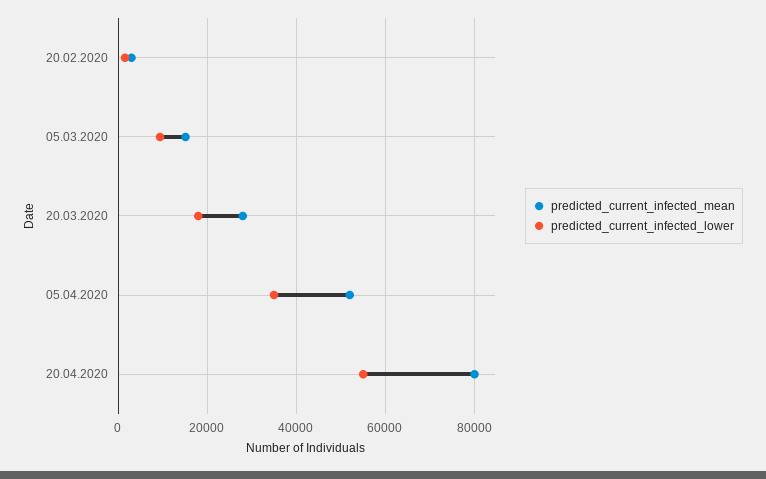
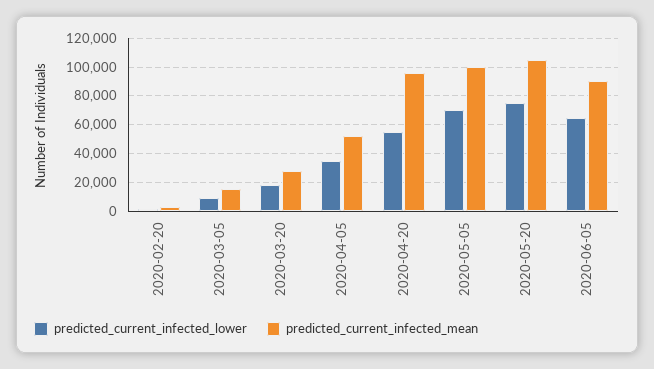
predicted_current_infected_mean, 20.04.2020: 80000 -> 95000
predicted_current_infected_lower, 2020-05-05: none -> 70000
predicted_current_infected_mean, 2020-05-05: none -> 100000
predicted_current_infected_lower, 2020-05-20: none -> 75000
predicted_current_infected_mean, 2020-05-20: none -> 105000
predicted_current_infected_lower, 2020-06-05: none -> 65000
predicted_current_infected_mean, 2020-06-05: none -> 90000

